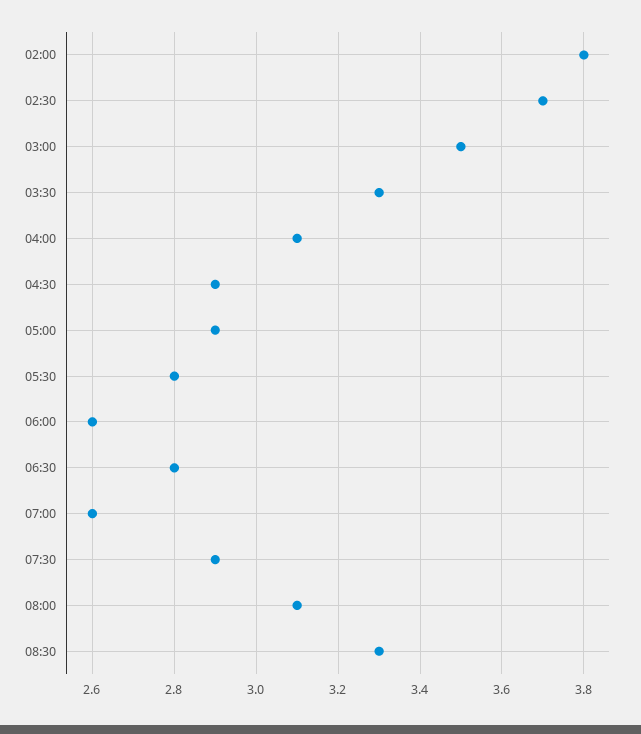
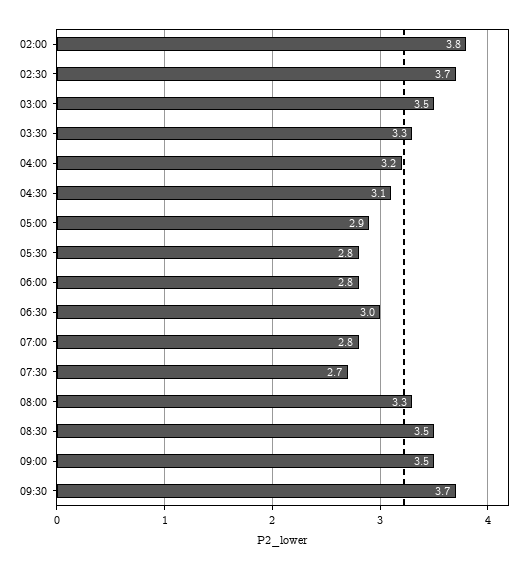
04:00: 3.1 -> 3.2
04:30: 2.9 -> 3.1
06:00: 2.6 -> 2.8
06:30: 2.8 -> 3
07:00: 2.6 -> 2.8
07:30: 2.9 -> 2.7
08:00: 3.1 -> 3.3
08:30: 3.3 -> 3.5
09:00: none -> 3.5
09:30: none -> 3.7

